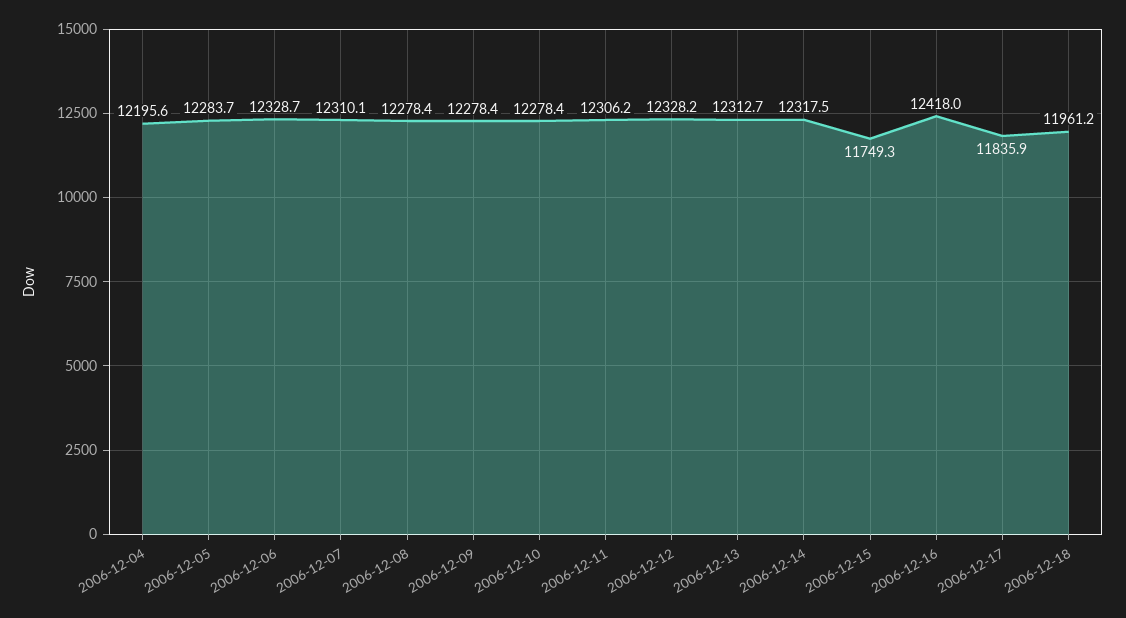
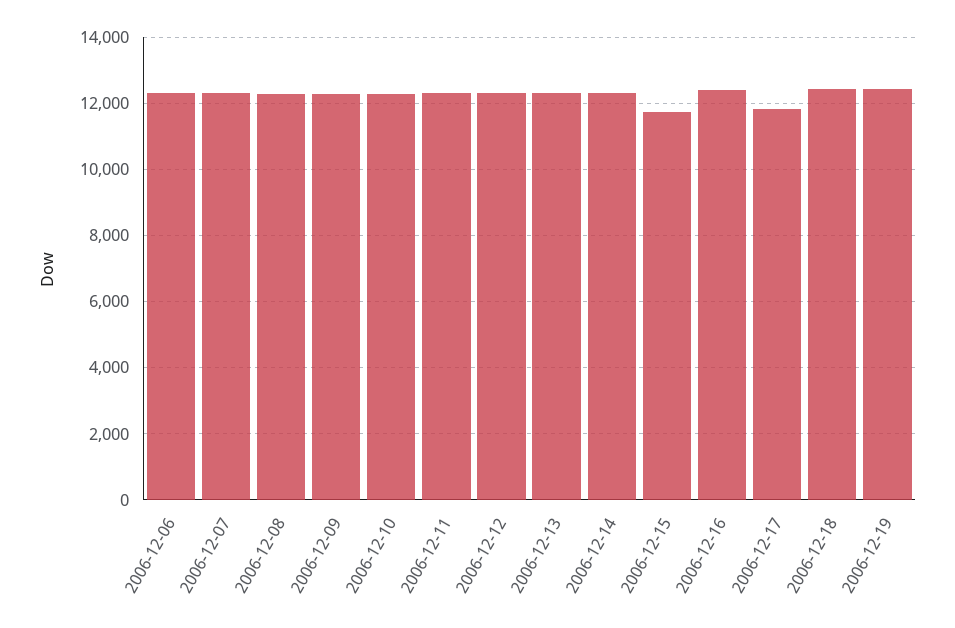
2006-12-04: 12195.6 -> none
2006-12-05: 12283.7 -> none
2006-12-18: 11961.2 -> 12400
2006-12-19: none -> 12400

